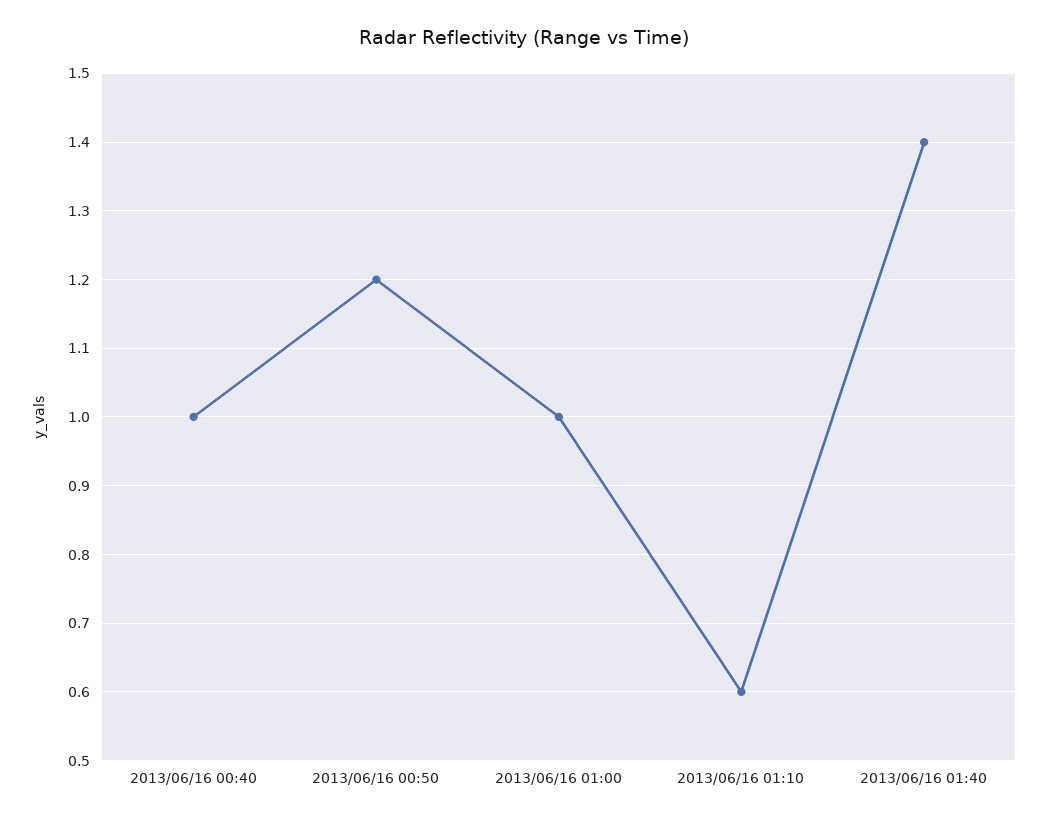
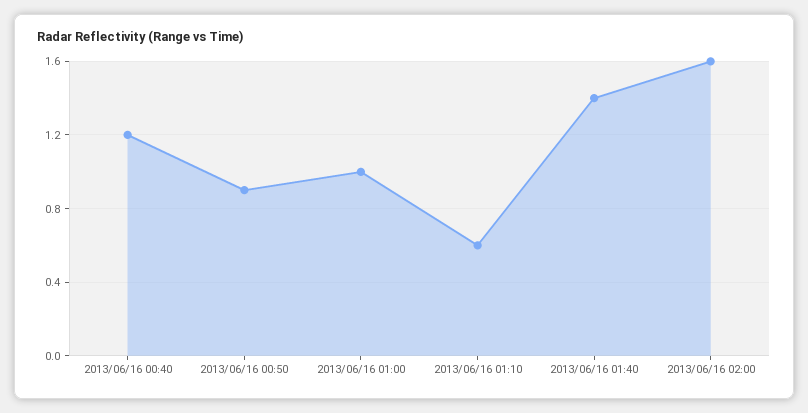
2013/06/16 00:40: 1 -> 1.2
2013/06/16 00:50: 1.2 -> 0.9
2013/06/16 02:00: none -> 1.6

